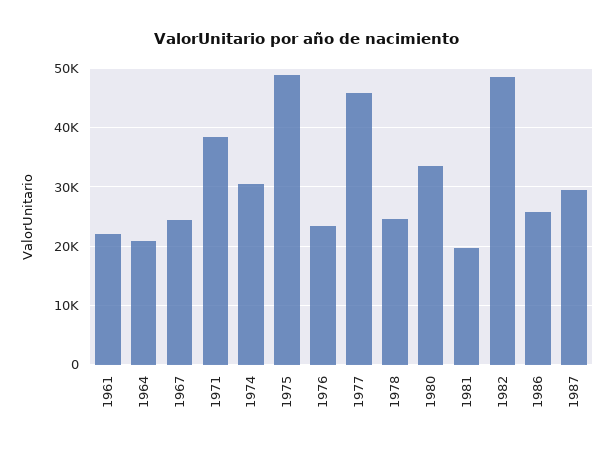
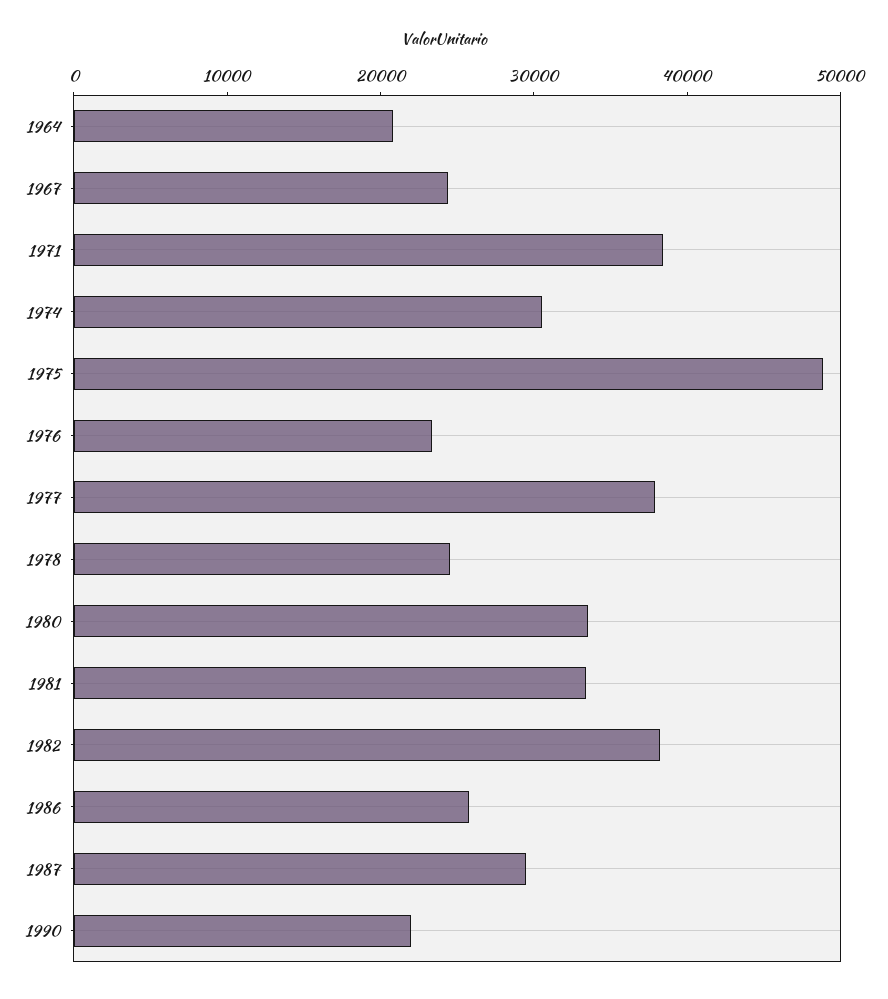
1961: 22000 -> none
1977: 46000 -> 38000
1981: 20000 -> 34000
1982: 48000 -> 38000
1990: none -> 22000

